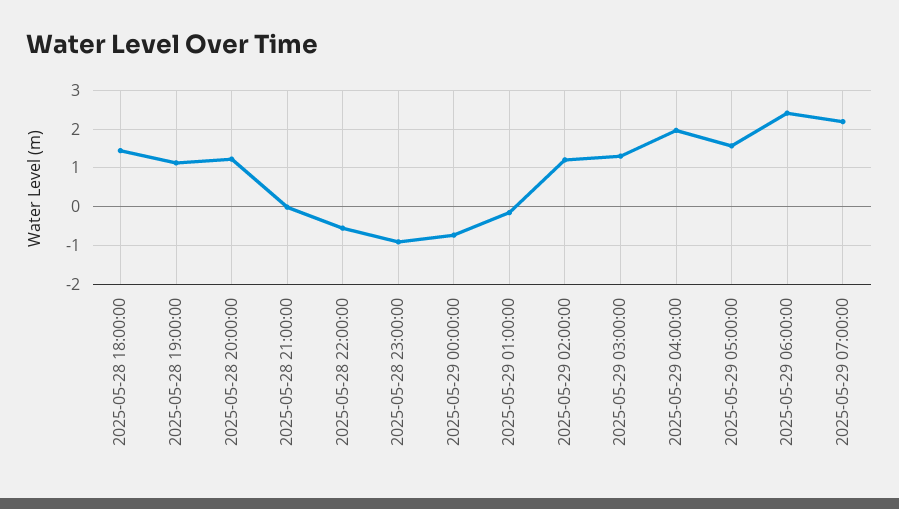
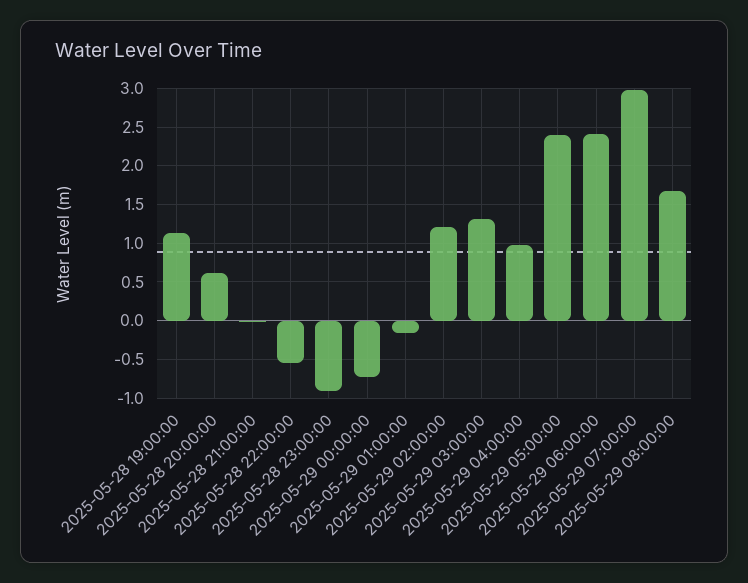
2025-05-28 18:00:00: 1.4 -> none
2025-05-28 20:00:00: 1.2 -> 0.6
2025-05-29 04:00:00: 2 -> 1
2025-05-29 05:00:00: 1.6 -> 2.4
2025-05-29 07:00:00: 2.2 -> 3
2025-05-29 08:00:00: none -> 1.7

